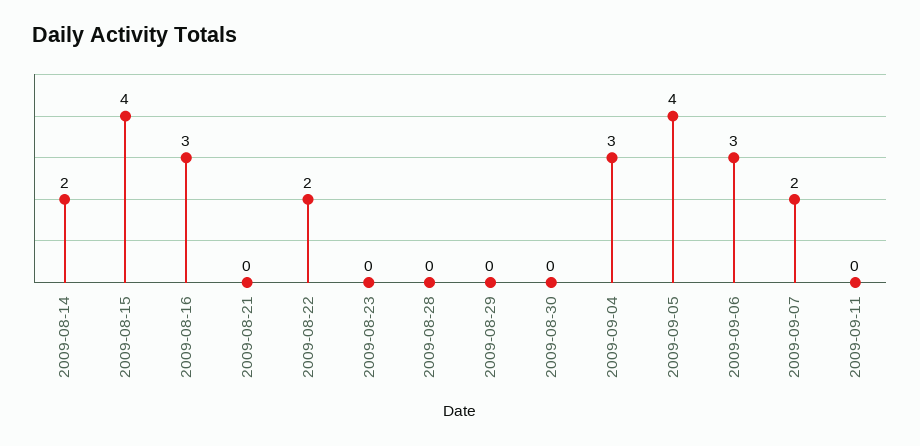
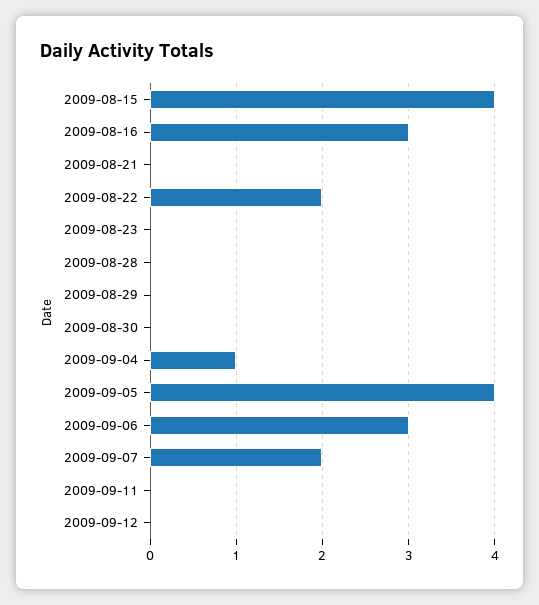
2009-08-14: 2 -> none
2009-09-04: 3 -> 1
2009-09-12: none -> 0

